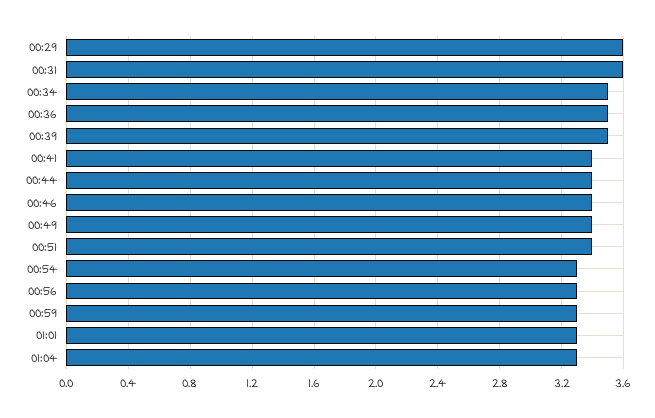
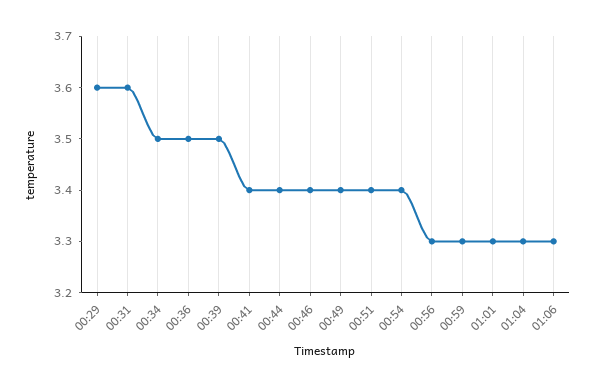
00:54: 3.3 -> 3.4
01:06: none -> 3.3

